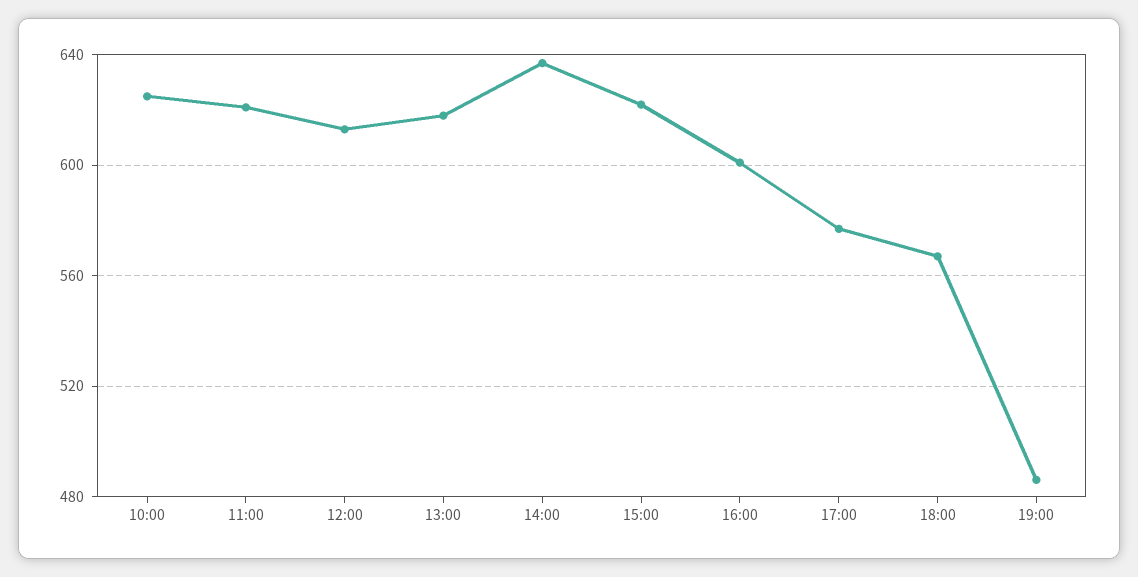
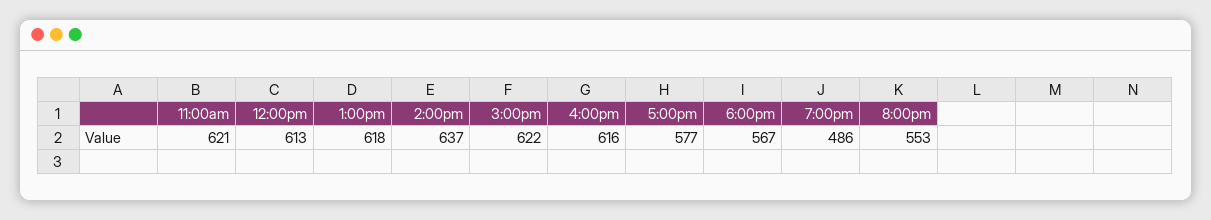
10:00: 625 -> none
16:00: 600 -> 616
8:00pm: none -> 553

